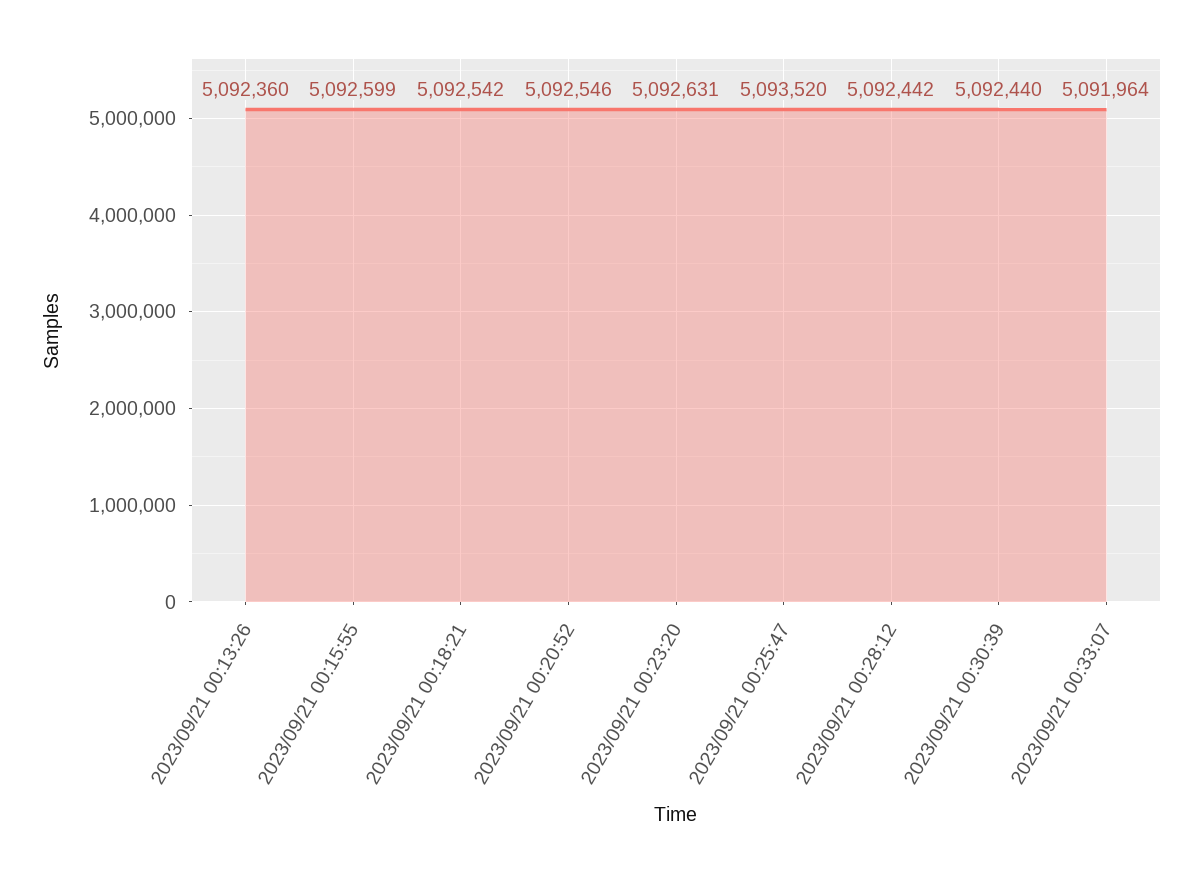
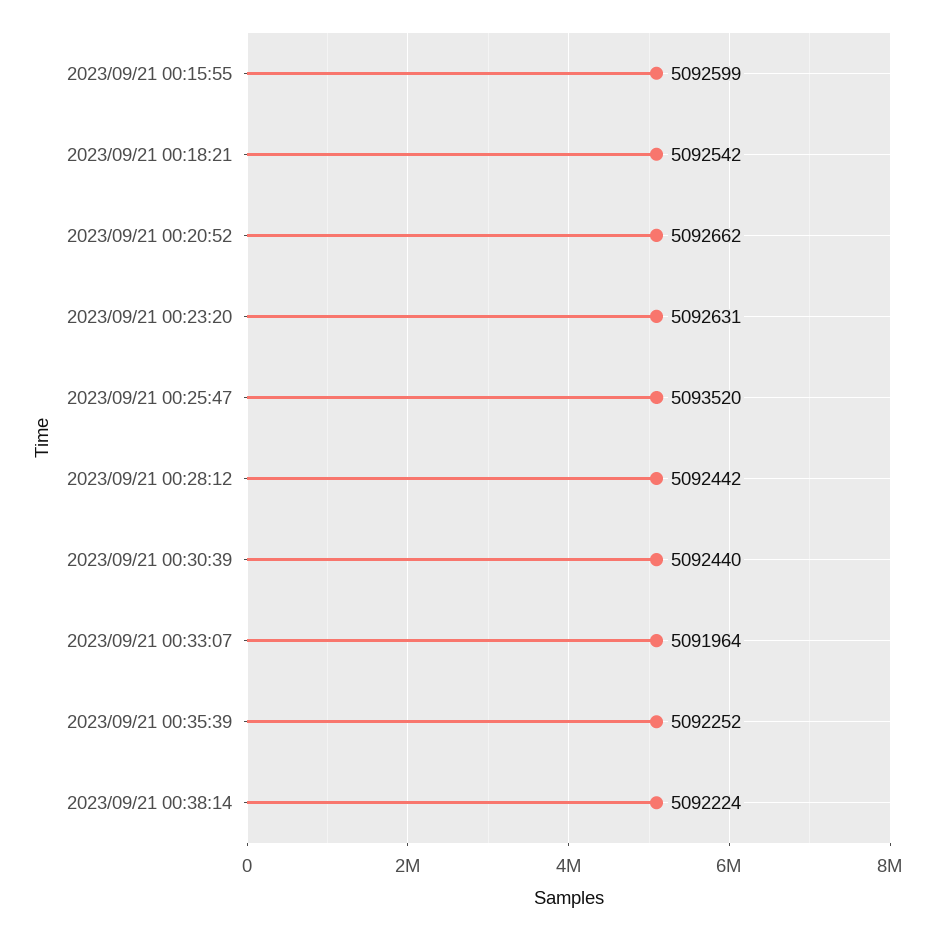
2023/09/21 00:13:26: 5092360 -> none
2023/09/21 00:20:52: 5092546 -> 5092662
2023/09/21 00:35:39: none -> 5092252
2023/09/21 00:38:14: none -> 5092224

